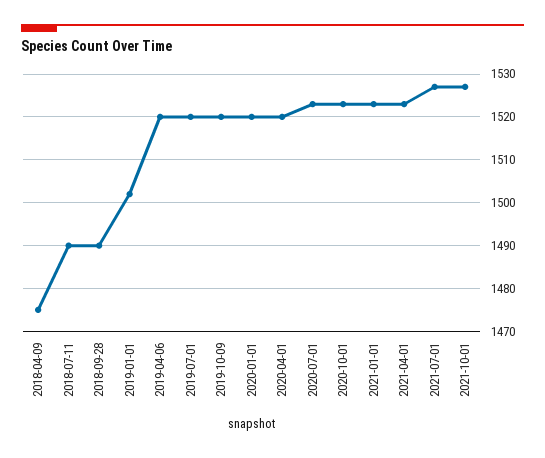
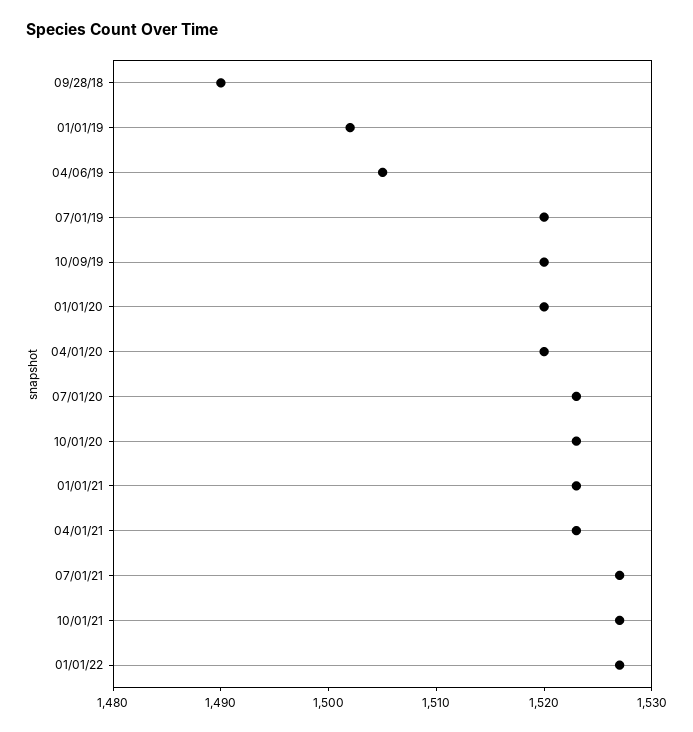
2018-04-09: 1475 -> none
2018-07-11: 1490 -> none
2019-04-06: 1520 -> 1505
01/01/22: none -> 1527

